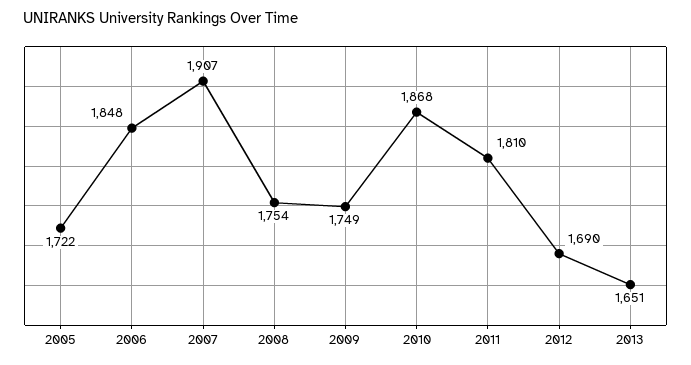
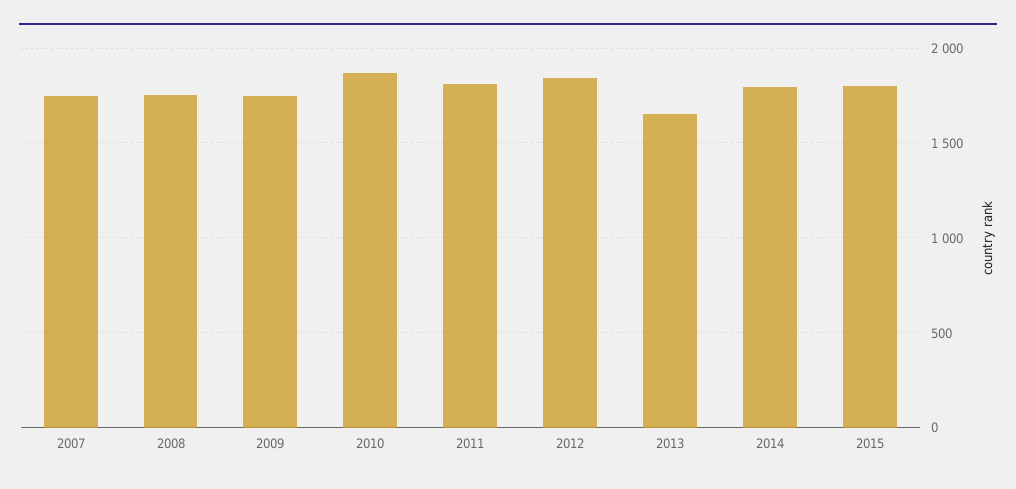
2005: 1722 -> none
2006: 1848 -> none
2007: 1907 -> 1750
2012: 1690 -> 1850
2014: none -> 1800
2015: none -> 1800

